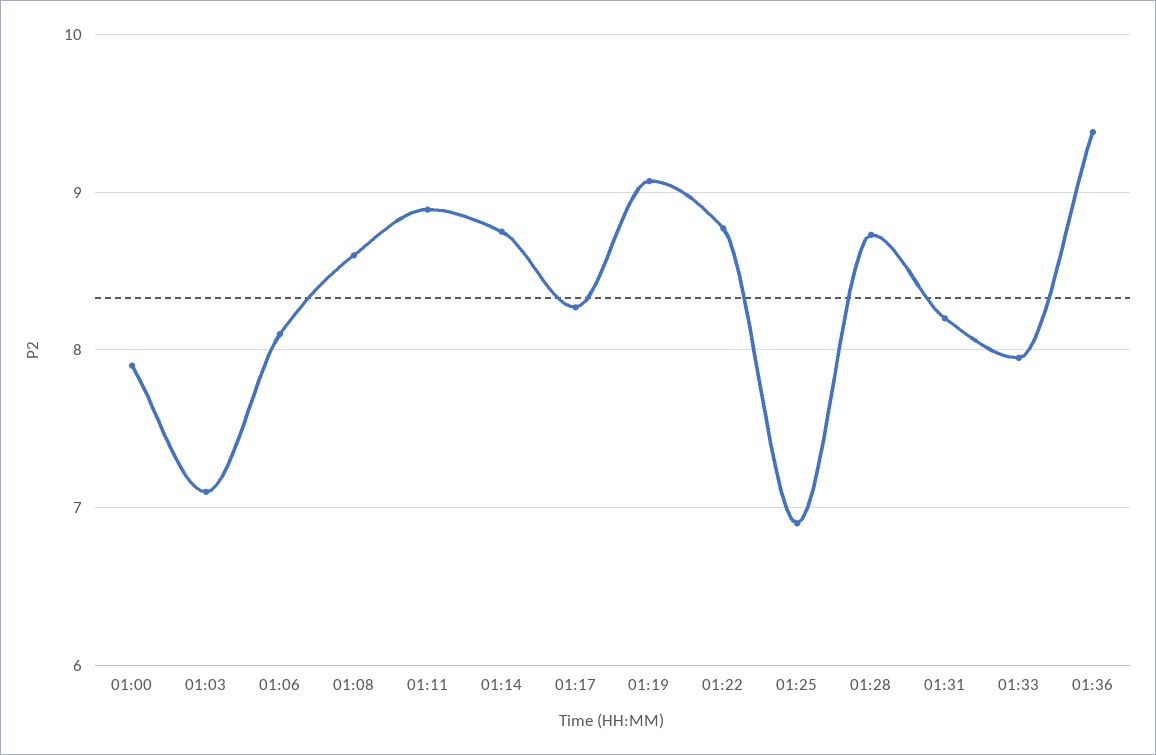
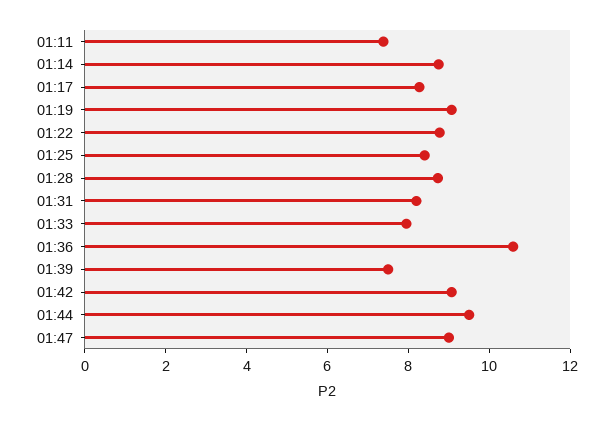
01:00: 7.9 -> none
01:03: 7.1 -> none
01:06: 8.1 -> none
01:08: 8.6 -> none
01:11: 8.9 -> 7.5
01:25: 6.9 -> 8.5
01:36: 9.4 -> 10.5
01:39: none -> 7.5
01:42: none -> 9
01:44: none -> 9.5
01:47: none -> 9

